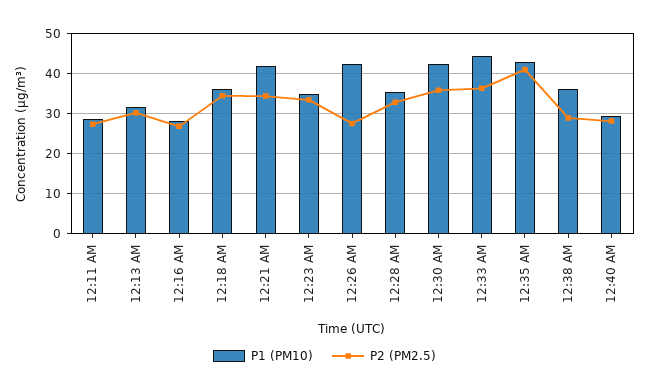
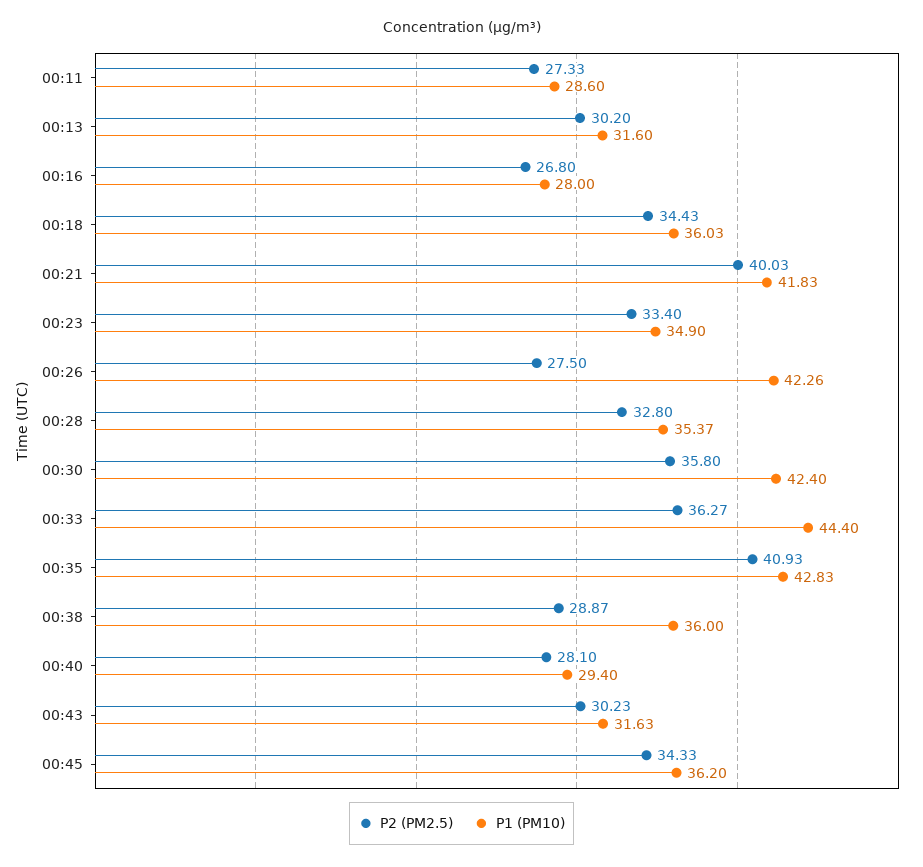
P2 (PM2.5), 12:21 AM: 34 -> 40.03
P2 (PM2.5), 00:43: none -> 30.23
P1 (PM10), 00:43: none -> 31.63
P2 (PM2.5), 00:45: none -> 34.33
P1 (PM10), 00:45: none -> 36.2

